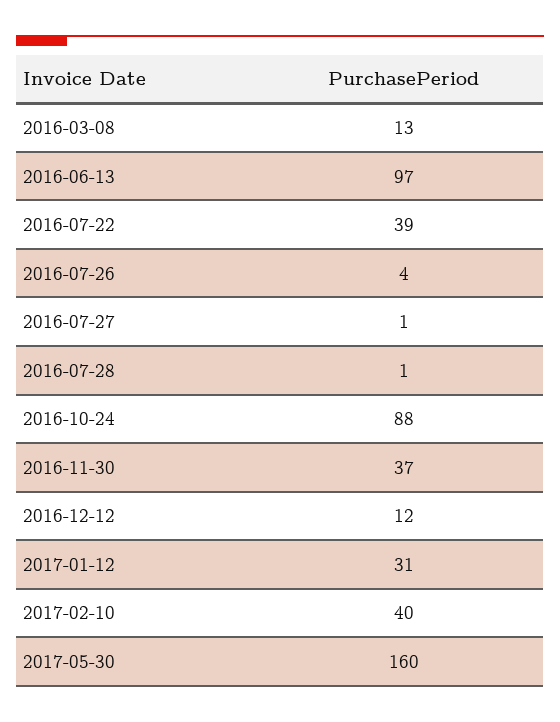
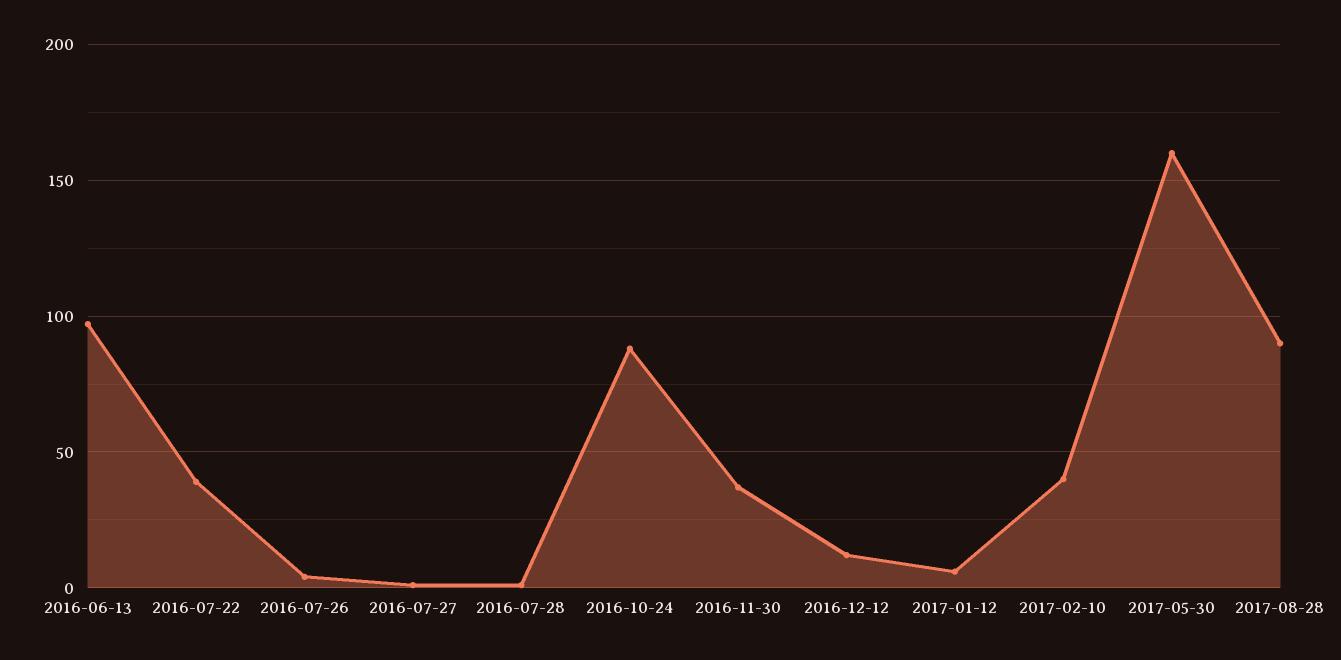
2016-03-08: 13 -> none
2017-01-12: 31 -> 5
2017-08-28: none -> 90

